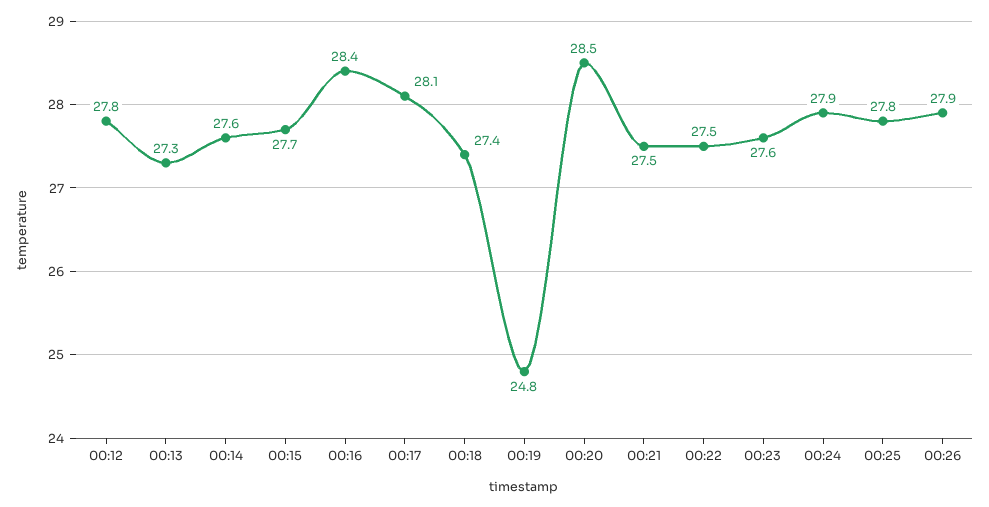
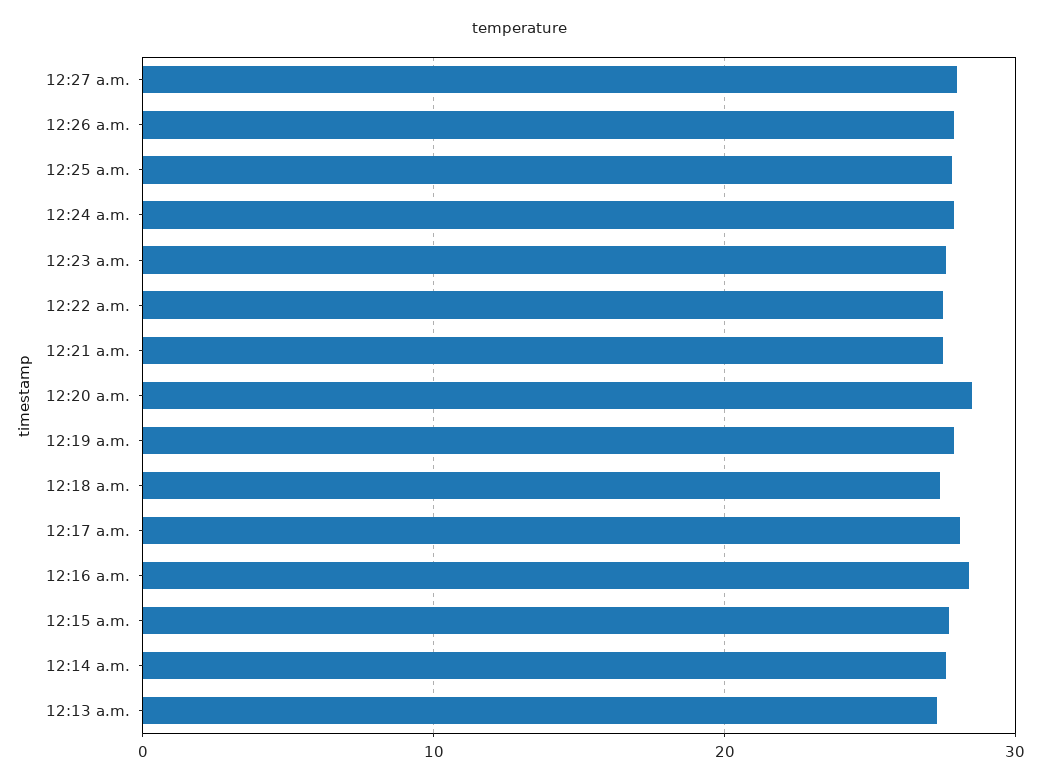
00:12: 27.8 -> none
00:19: 24.8 -> 28
12:27 a.m.: none -> 28

